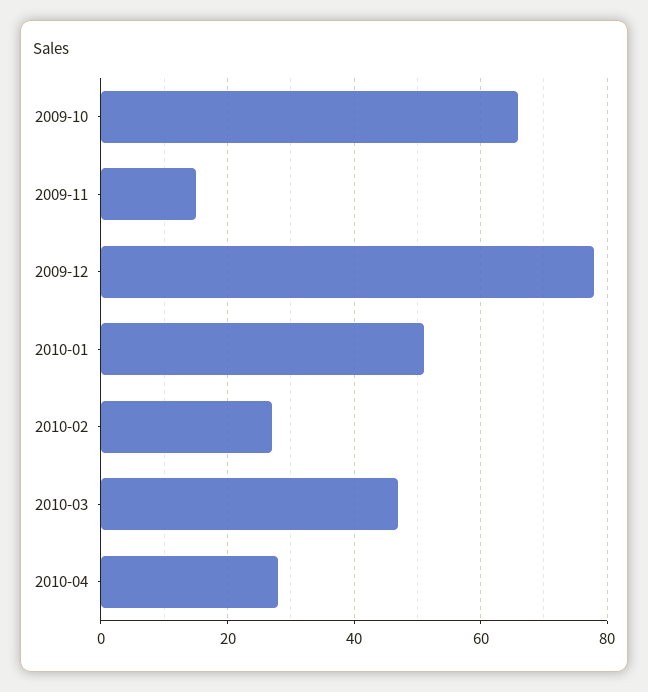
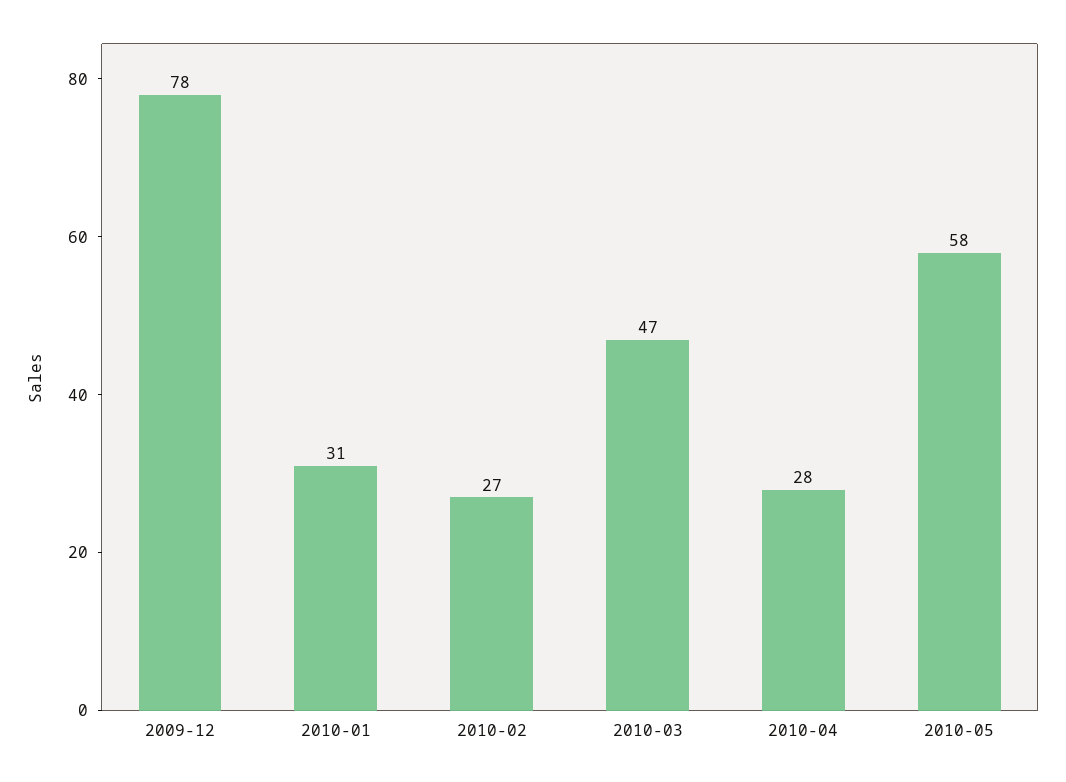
2009-10: 65 -> none
2009-11: 15 -> none
2010-01: 50 -> 31
2010-05: none -> 58

